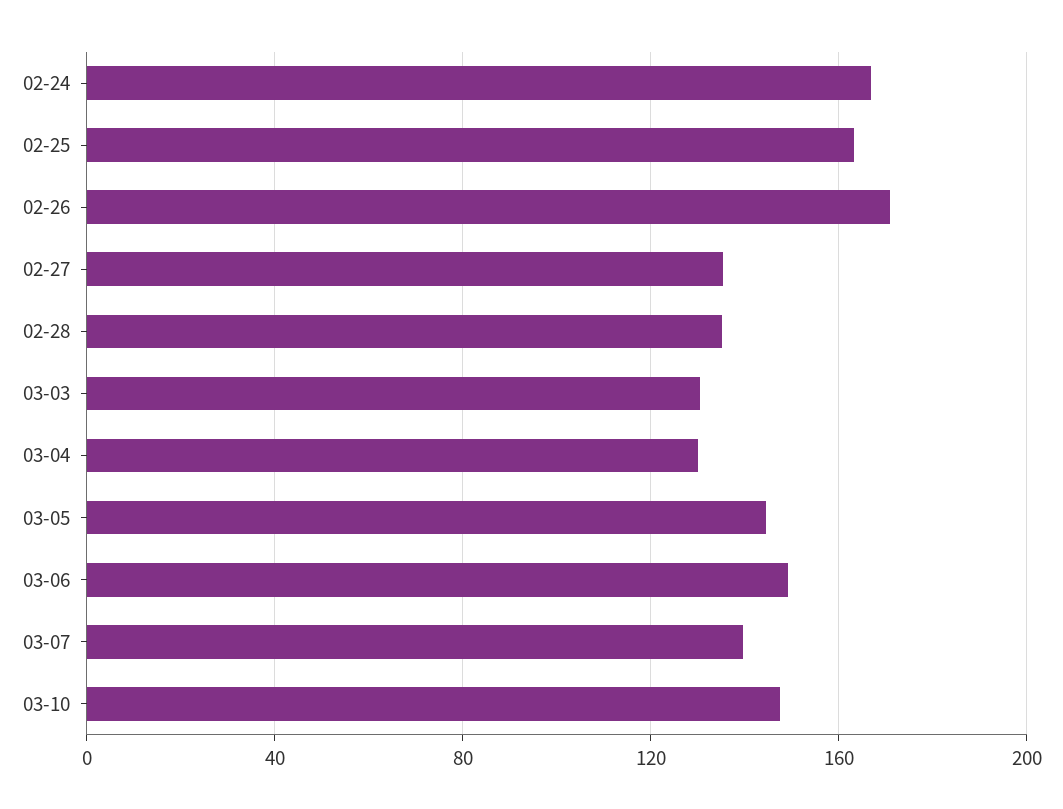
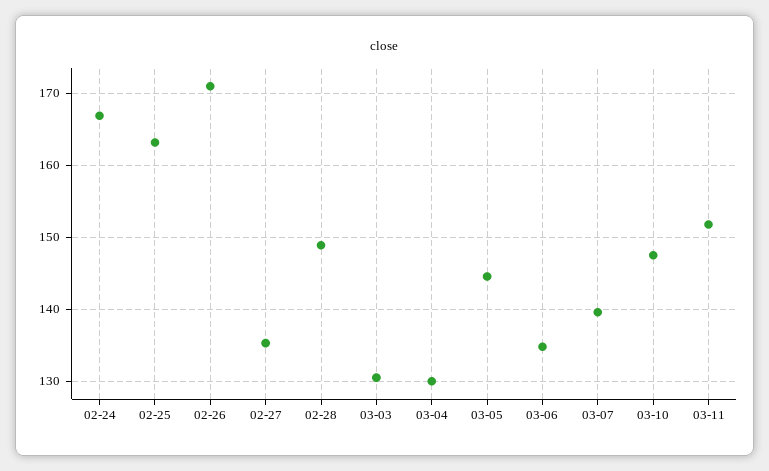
02-28: 135 -> 149
03-06: 150 -> 135
03-11: none -> 152

